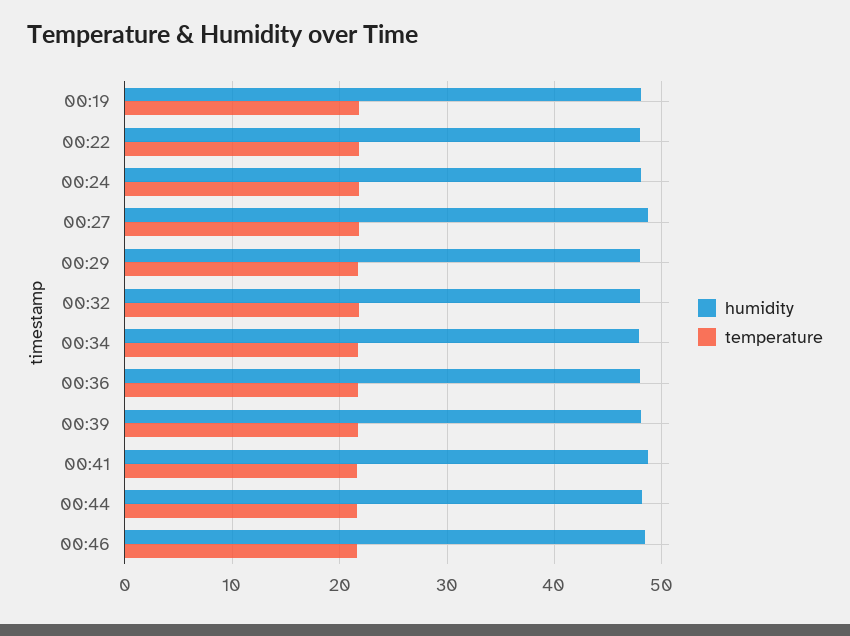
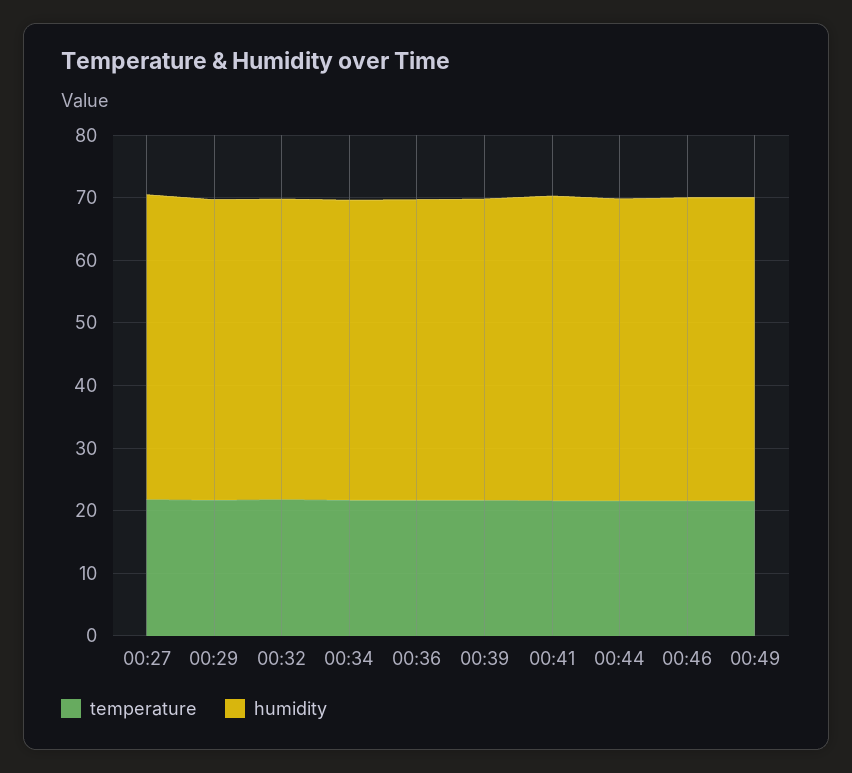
humidity, 00:19: 48 -> none
temperature, 00:19: 22 -> none
humidity, 00:22: 48 -> none
temperature, 00:22: 22 -> none
humidity, 00:24: 48 -> none
temperature, 00:24: 22 -> none
temperature, 00:49: none -> 22
humidity, 00:49: none -> 48

